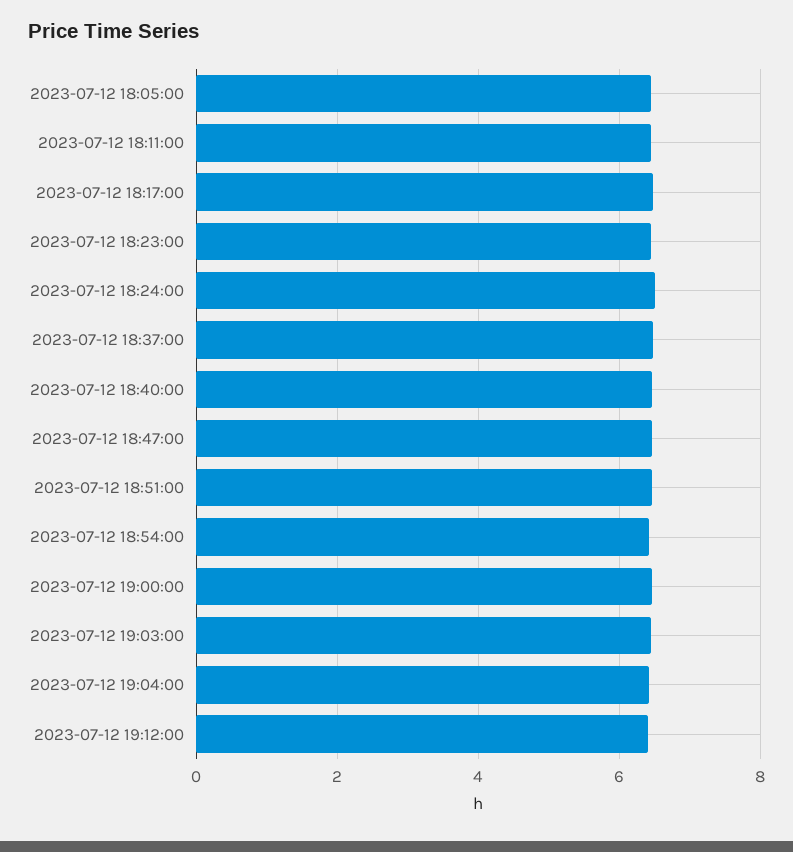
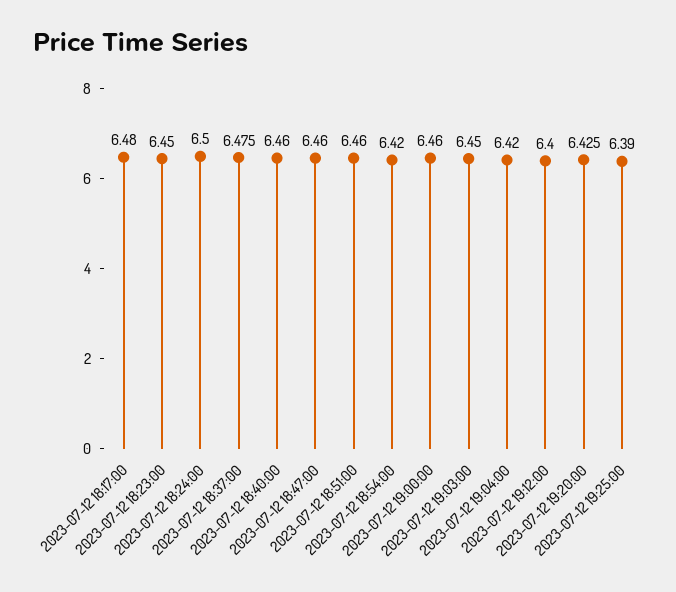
2023-07-12 18:05:00: 6.4 -> none
2023-07-12 18:11:00: 6.4 -> none
2023-07-12 19:20:00: none -> 6.425
2023-07-12 19:25:00: none -> 6.39

